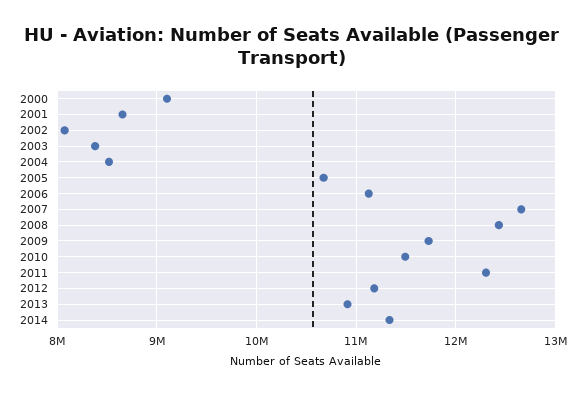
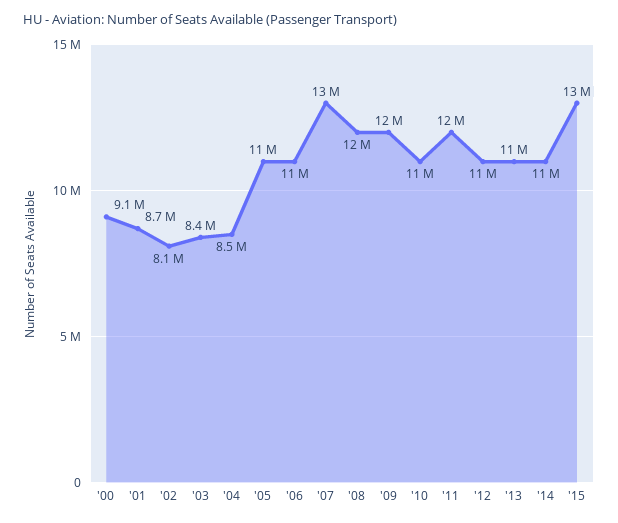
'15: none -> 13000000

